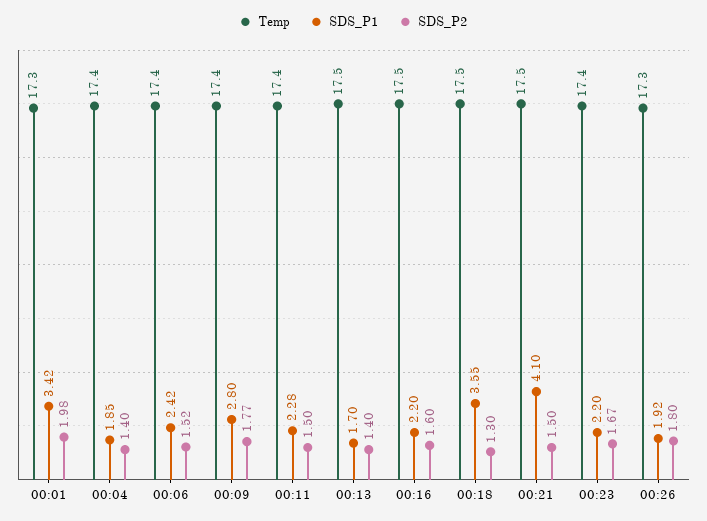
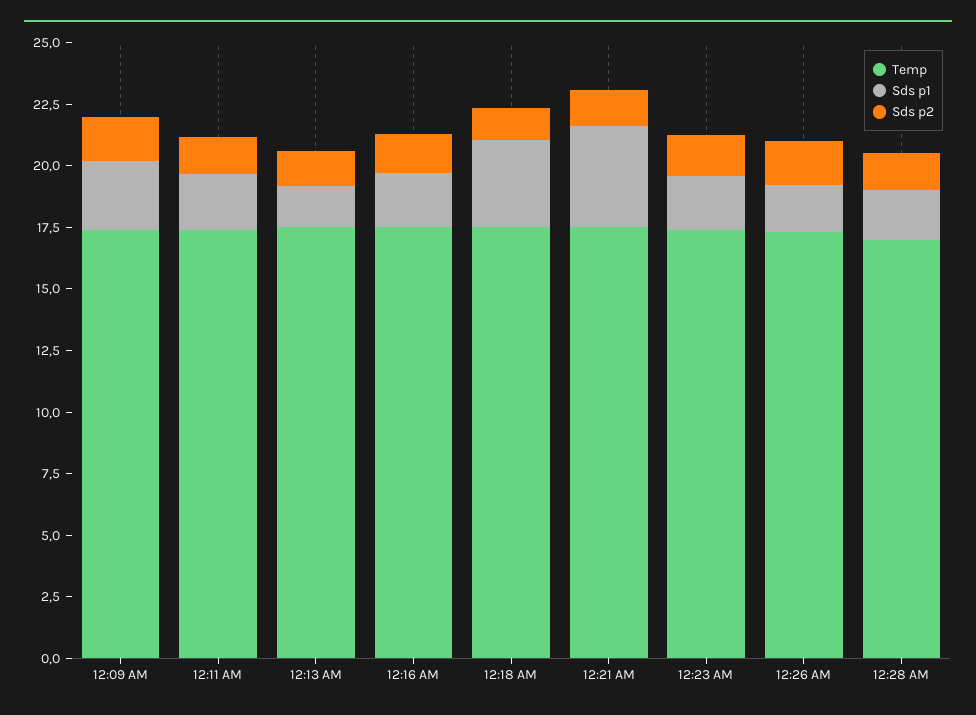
Temp, 00:01: 17.3 -> none
SDS_P1, 00:01: 3.42 -> none
SDS_P2, 00:01: 1.98 -> none
Temp, 00:04: 17.4 -> none
SDS_P1, 00:04: 1.85 -> none
SDS_P2, 00:04: 1.4 -> none
Temp, 00:06: 17.4 -> none
SDS_P1, 00:06: 2.42 -> none
SDS_P2, 00:06: 1.52 -> none
Temp, 12:28 AM: none -> 17
SDS_P1, 12:28 AM: none -> 2
SDS_P2, 12:28 AM: none -> 1.5

